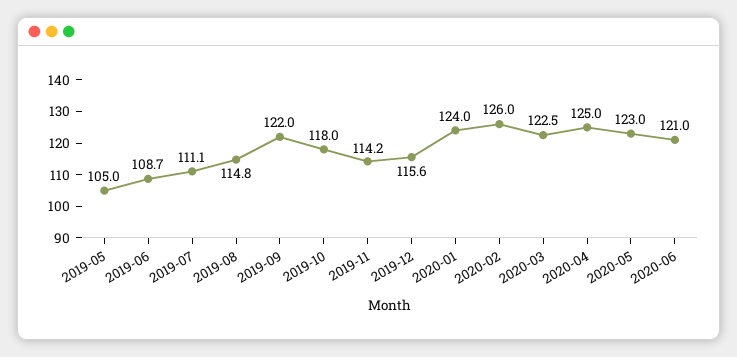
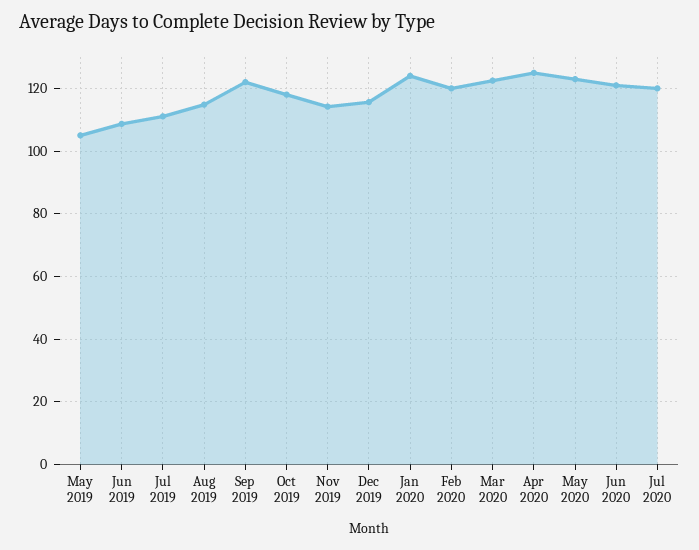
2020-02: 126 -> 120
Jul 2020: none -> 120

